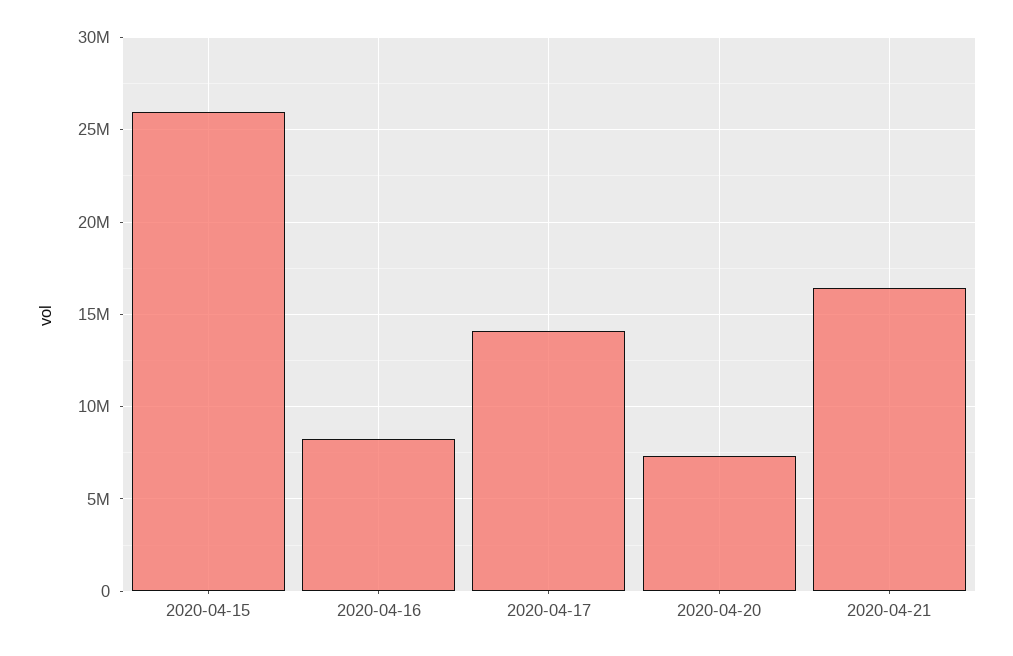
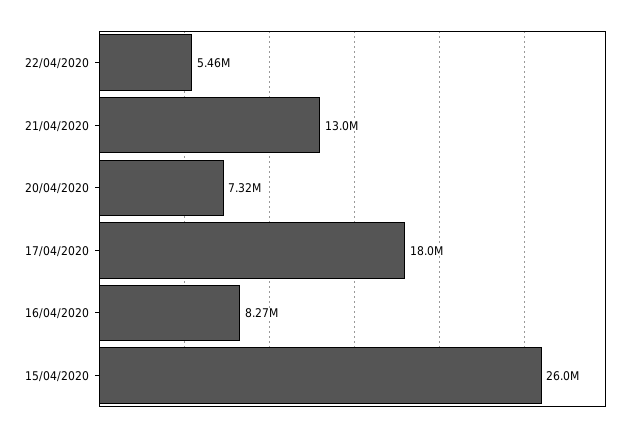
2020-04-17: 14000000 -> 18000000
2020-04-21: 16500000 -> 13000000
22/04/2020: none -> 5460000

